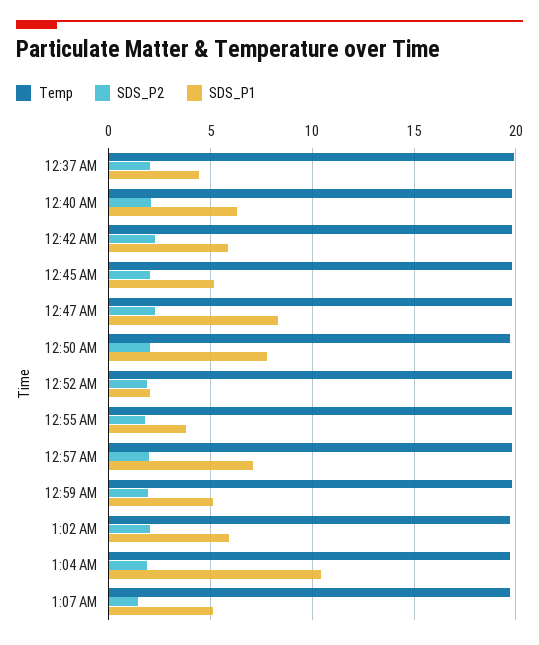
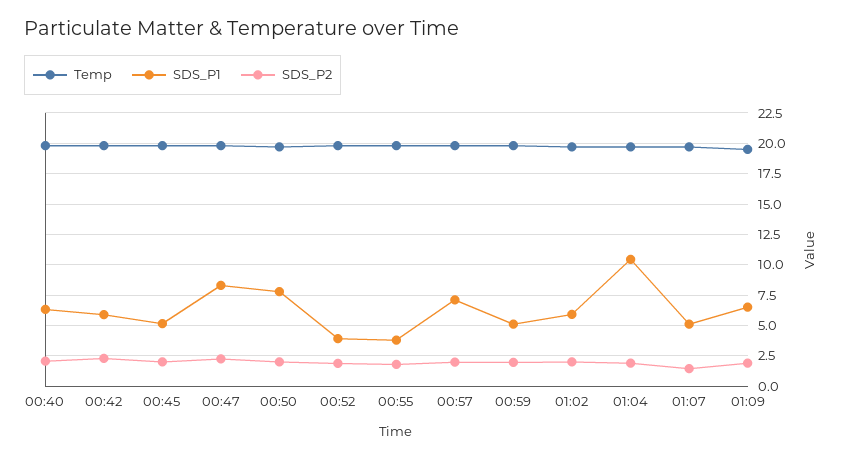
Temp, 12:37 AM: 20 -> none
SDS_P2, 12:37 AM: 2 -> none
SDS_P1, 12:37 AM: 4.5 -> none
SDS_P1, 12:52 AM: 2 -> 4
Temp, 01:09: none -> 19.5
SDS_P1, 01:09: none -> 6.5
SDS_P2, 01:09: none -> 2

